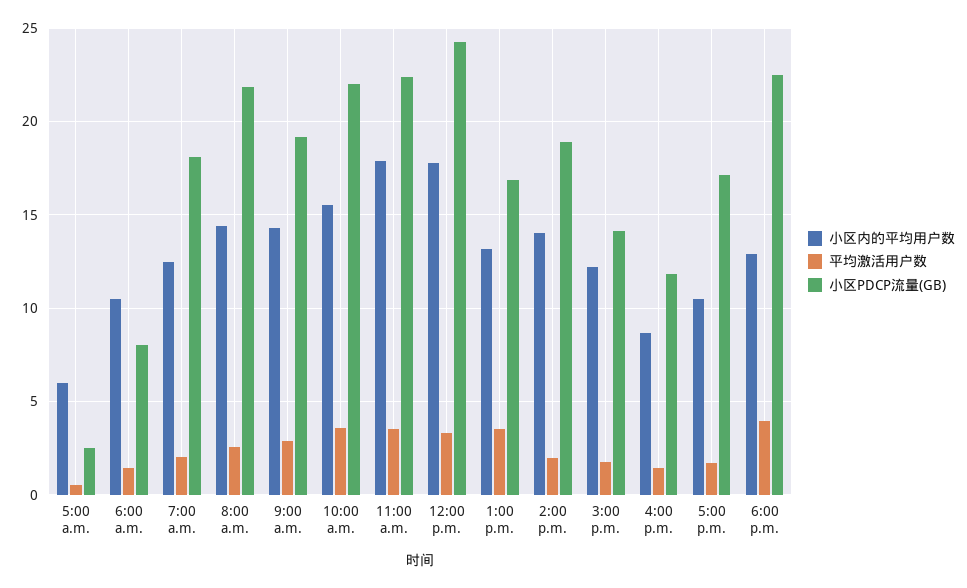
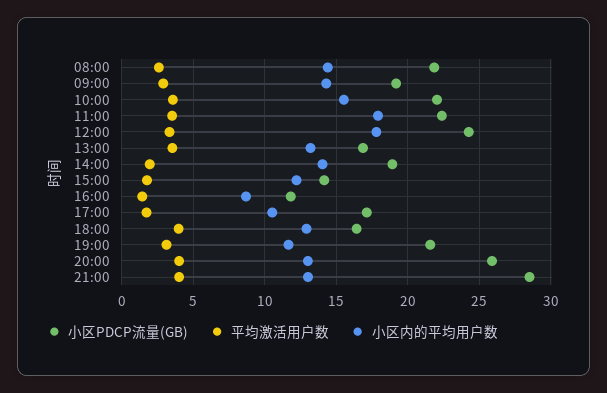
小区内的平均用户数, 5:00 a.m.: 6 -> none
平均激活用户数, 5:00 a.m.: 0.5 -> none
小区PDCP流量(GB), 5:00 a.m.: 2.5 -> none
小区内的平均用户数, 6:00 a.m.: 10.5 -> none
平均激活用户数, 6:00 a.m.: 1.5 -> none
小区PDCP流量(GB), 6:00 a.m.: 8 -> none
小区内的平均用户数, 7:00 a.m.: 12.5 -> none
平均激活用户数, 7:00 a.m.: 2 -> none
小区PDCP流量(GB), 7:00 a.m.: 18 -> none
小区PDCP流量(GB), 6:00 p.m.: 22.5 -> 16.5
小区PDCP流量(GB), 19:00: none -> 21.5
平均激活用户数, 19:00: none -> 3
小区内的平均用户数, 19:00: none -> 11.5
小区PDCP流量(GB), 20:00: none -> 26
平均激活用户数, 20:00: none -> 4
小区内的平均用户数, 20:00: none -> 13
小区PDCP流量(GB), 21:00: none -> 28.5
平均激活用户数, 21:00: none -> 4
小区内的平均用户数, 21:00: none -> 13

